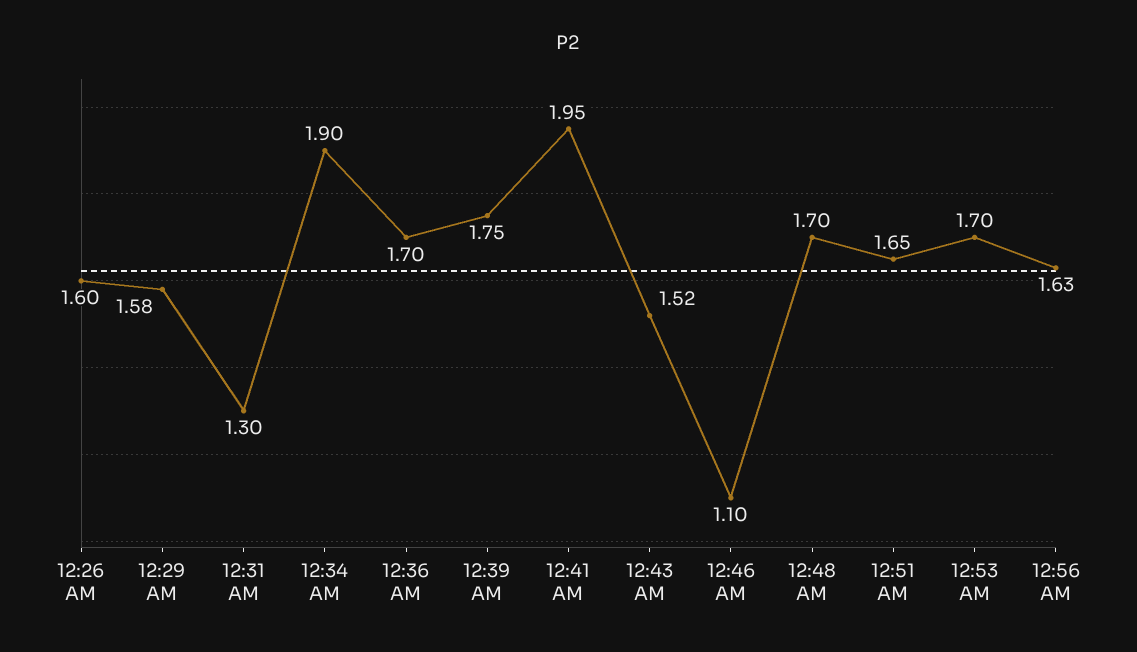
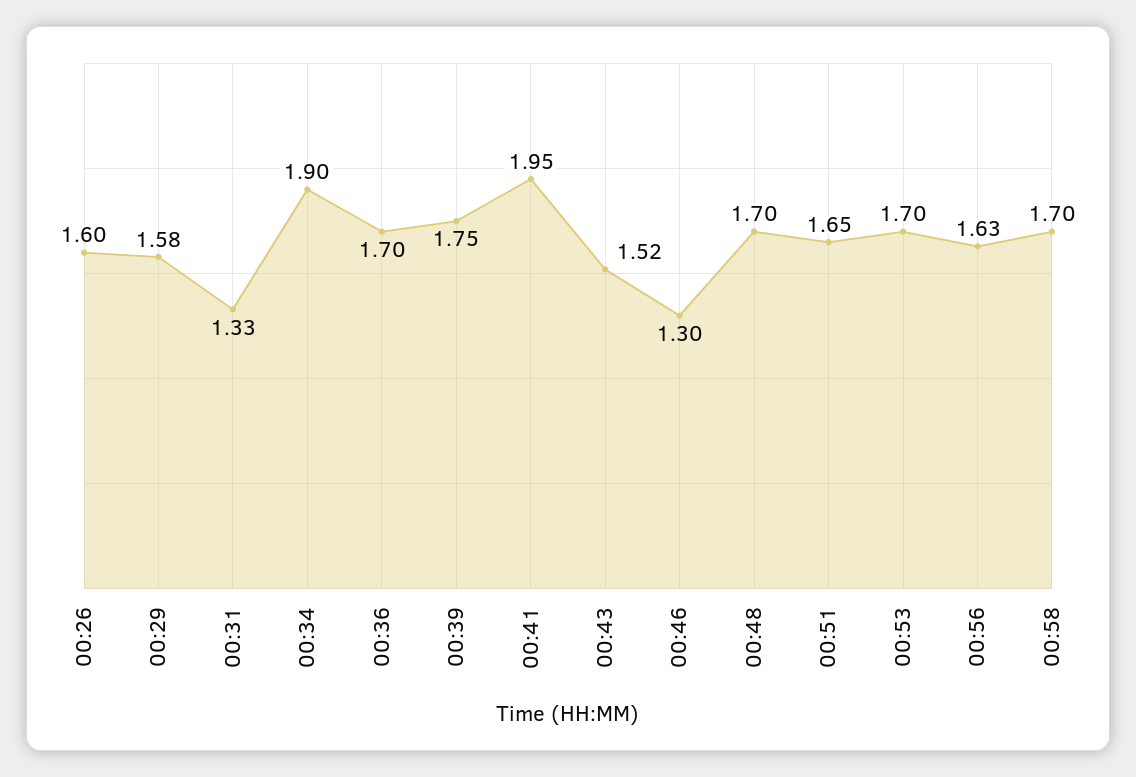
12:31 AM: 1.3 -> 1.33
12:46 AM: 1.1 -> 1.3
00:58: none -> 1.7

